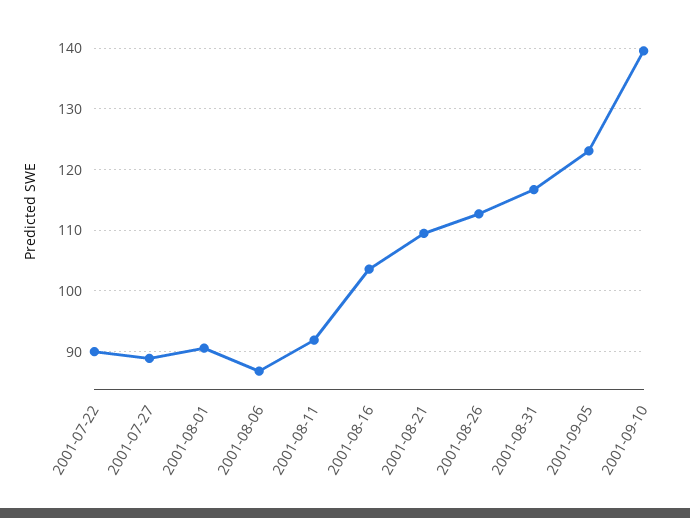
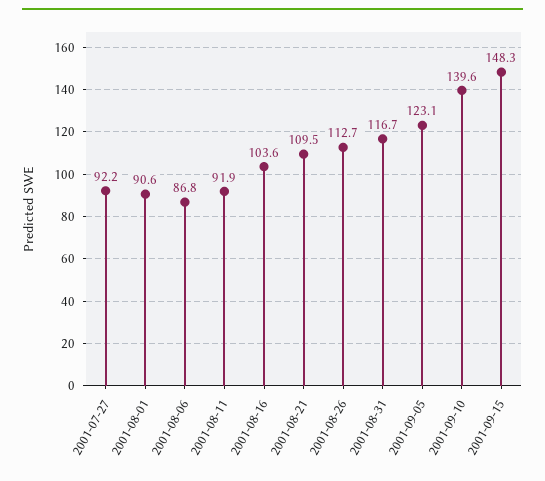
2001-07-22: 90 -> none
2001-07-27: 89 -> 92.2
2001-09-15: none -> 148.3

